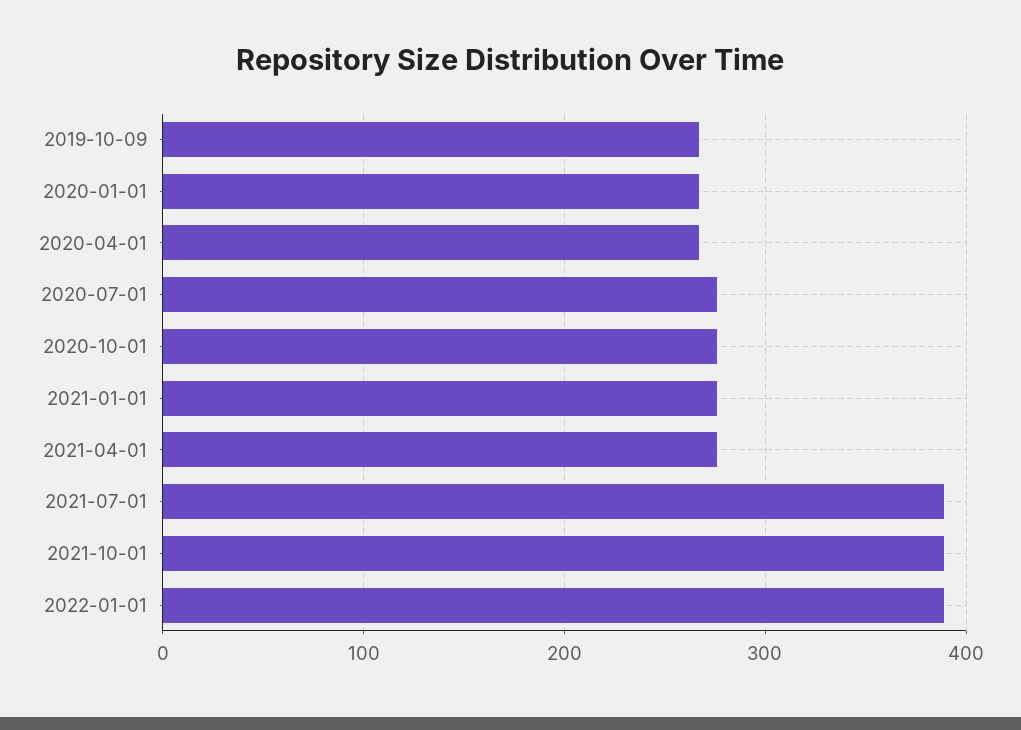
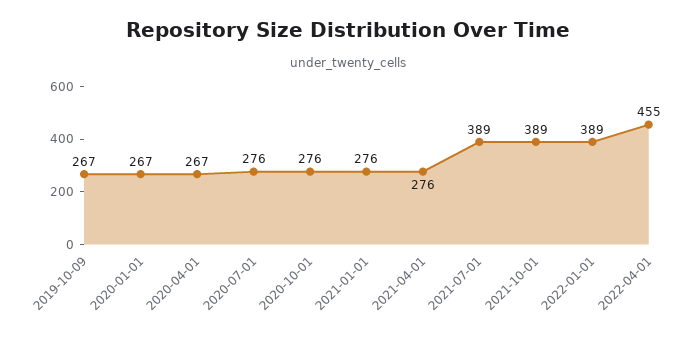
2022-04-01: none -> 455

